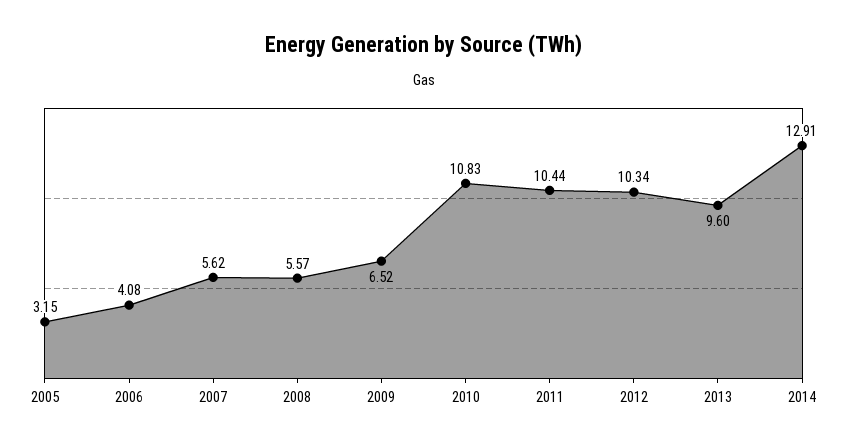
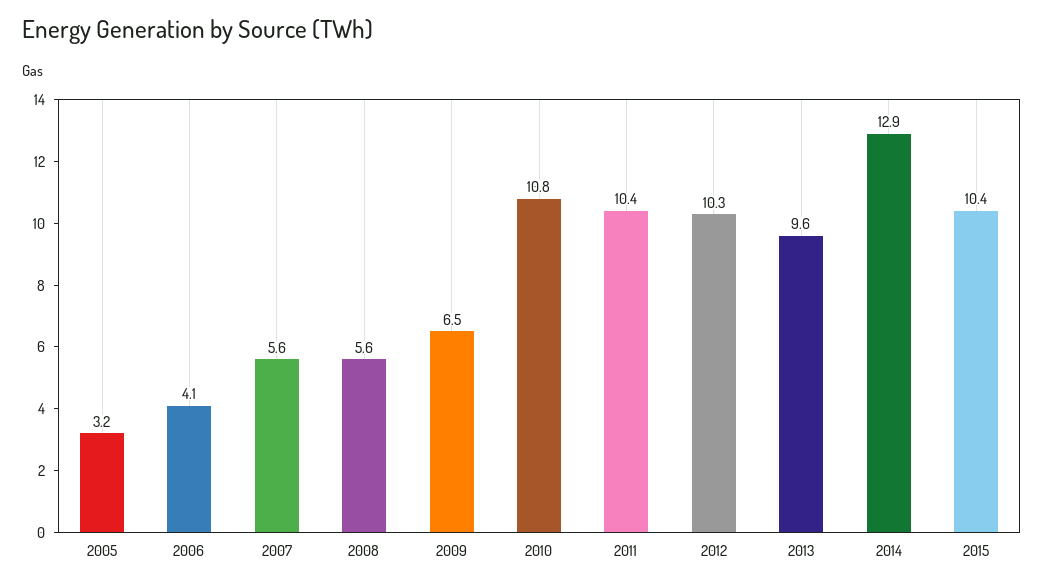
2015: none -> 10.4

